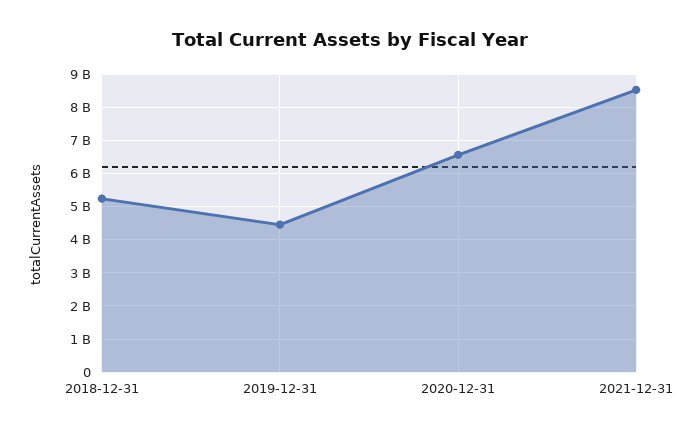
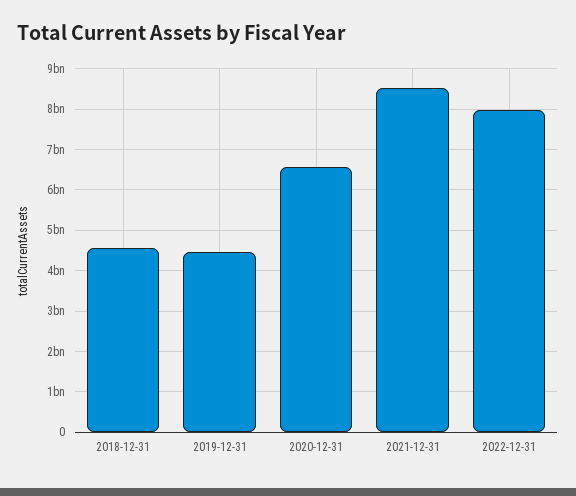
2018-12-31: 5200000000 -> 4600000000
2022-12-31: none -> 8000000000

